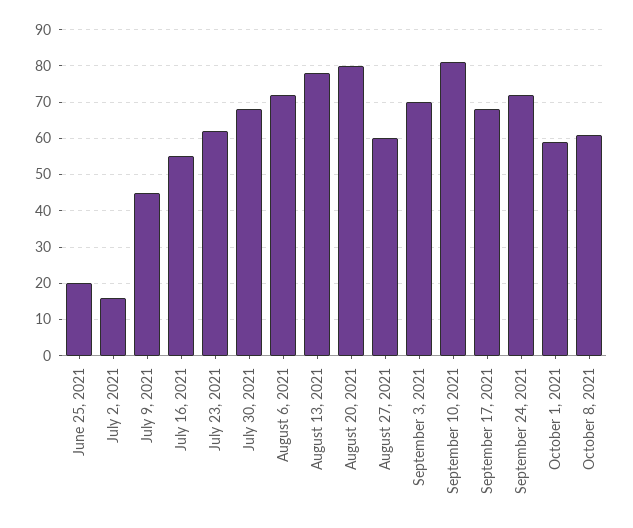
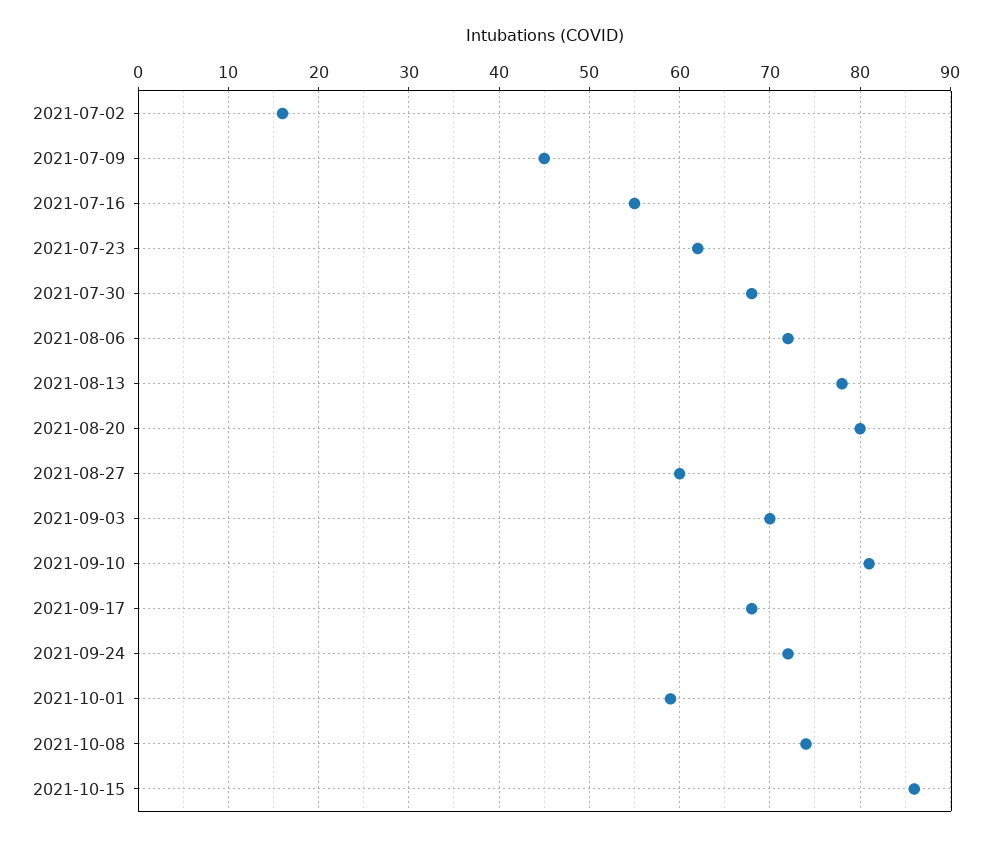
June 25, 2021: 20 -> none
October 8, 2021: 60 -> 74
2021-10-15: none -> 86

